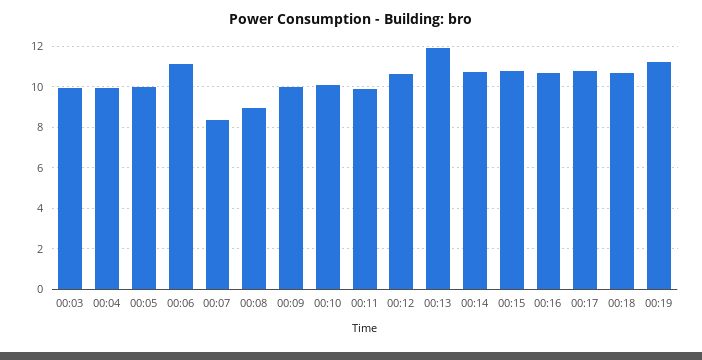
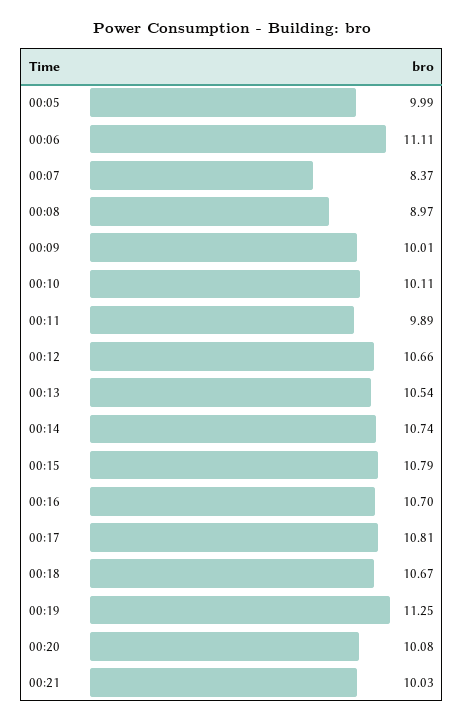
00:03: 10 -> none
00:04: 10 -> none
00:13: 12 -> 10.54
00:20: none -> 10.08
00:21: none -> 10.03

